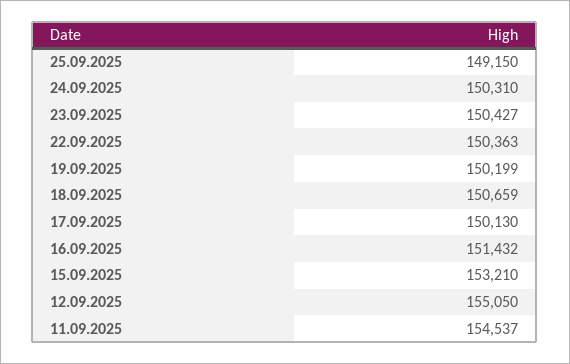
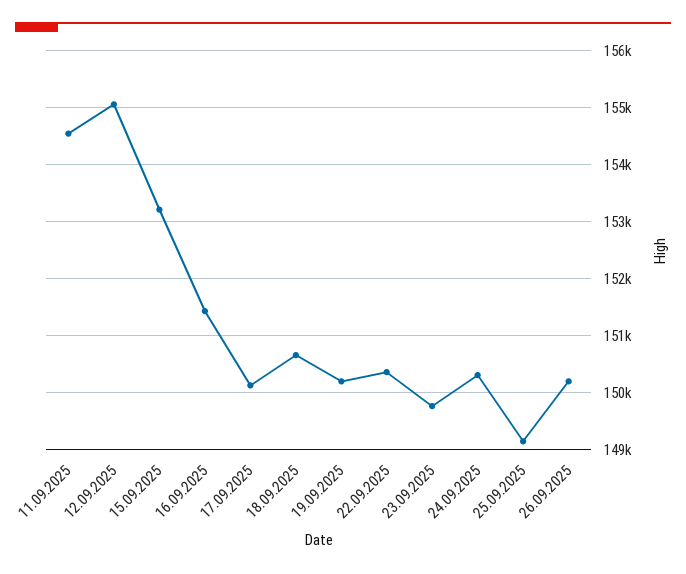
23.09.2025: 150427 -> 149800
26.09.2025: none -> 150200

